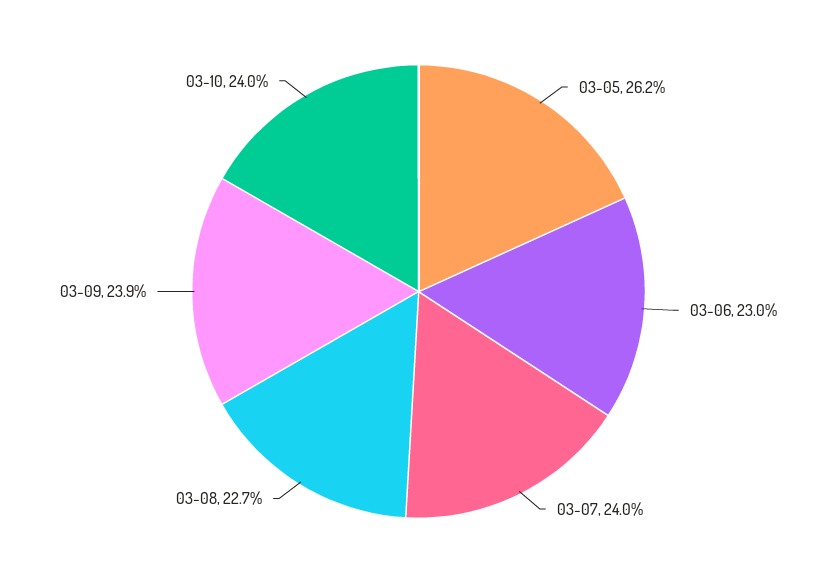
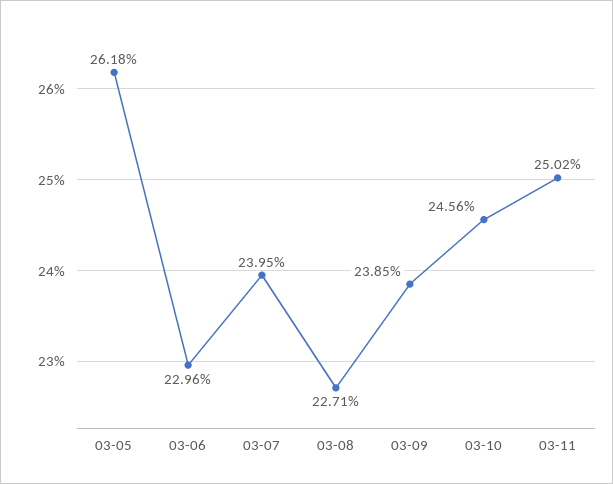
03-10: 24 -> 24.56
03-11: none -> 25.02

